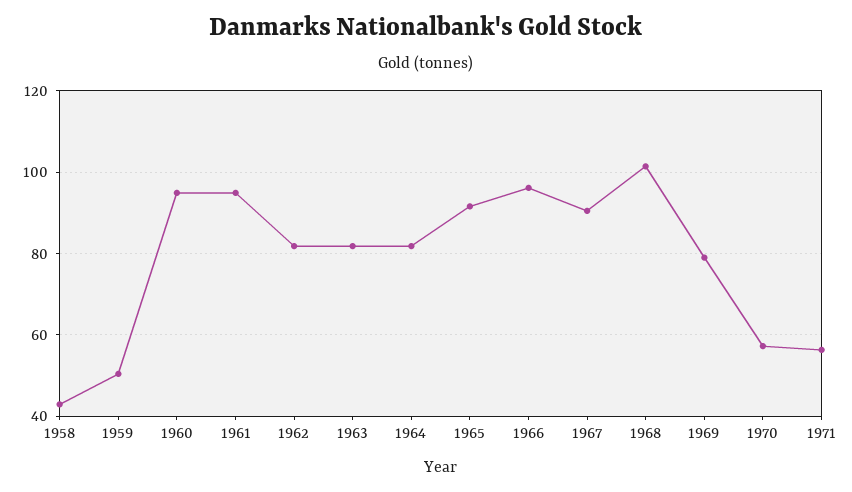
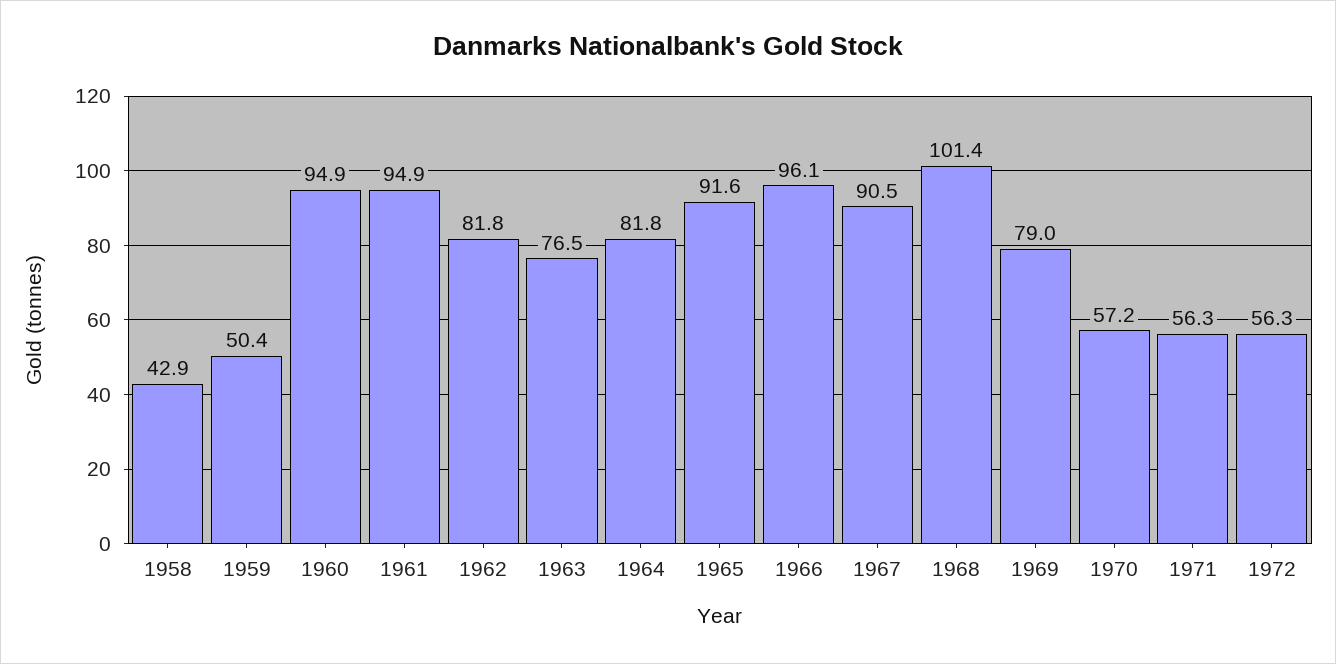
1963: 82 -> 76.5
1972: none -> 56.3

